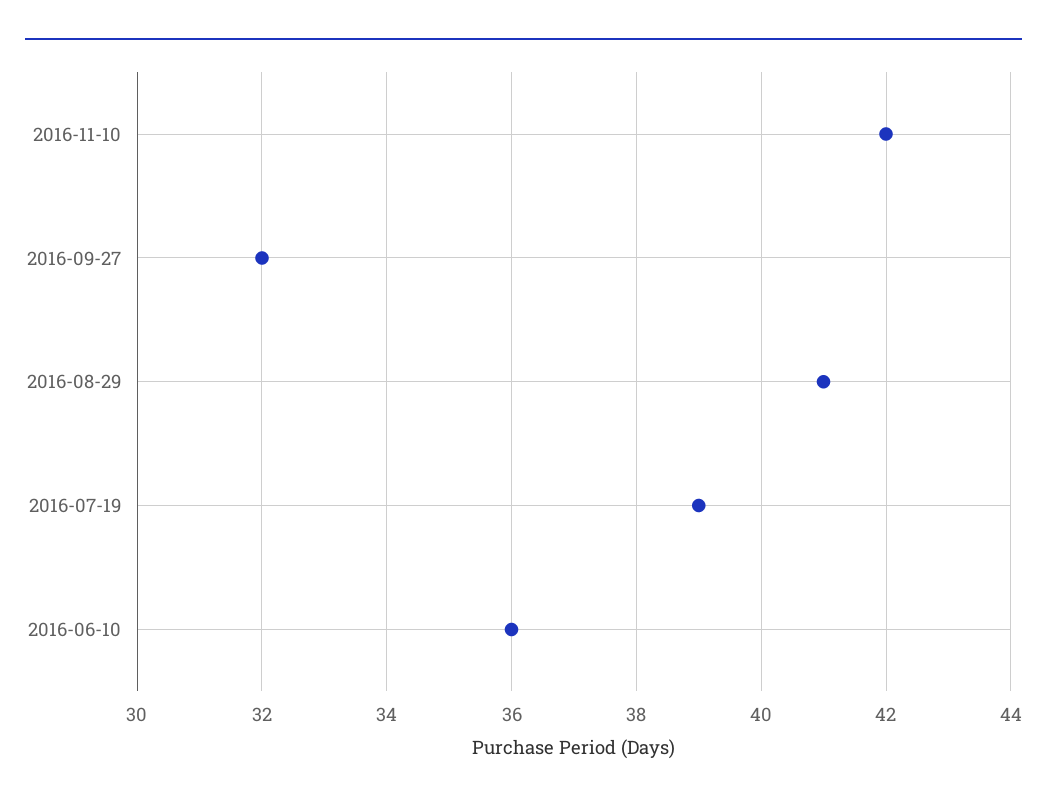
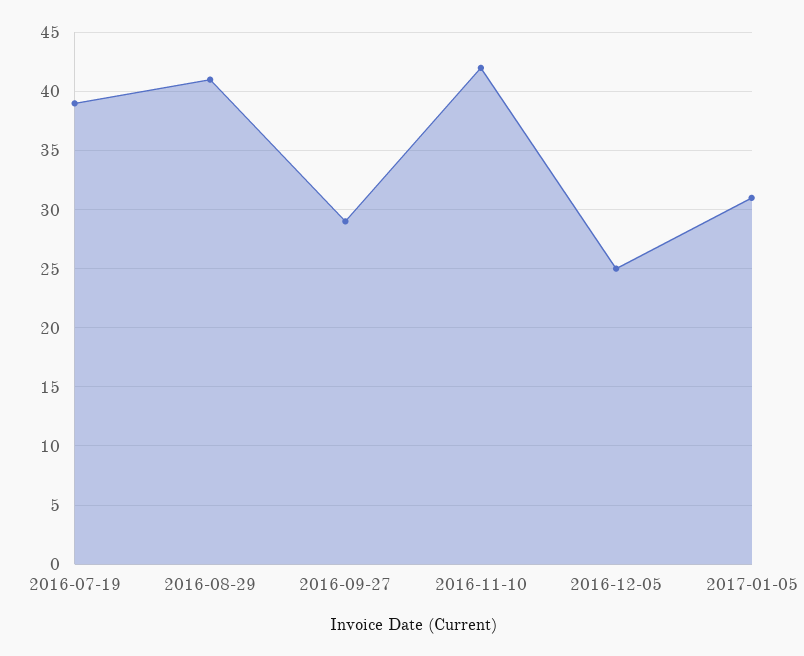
2016-09-27: 32 -> 29
2016-06-10: 36 -> none
2016-12-05: none -> 25
2017-01-05: none -> 31

